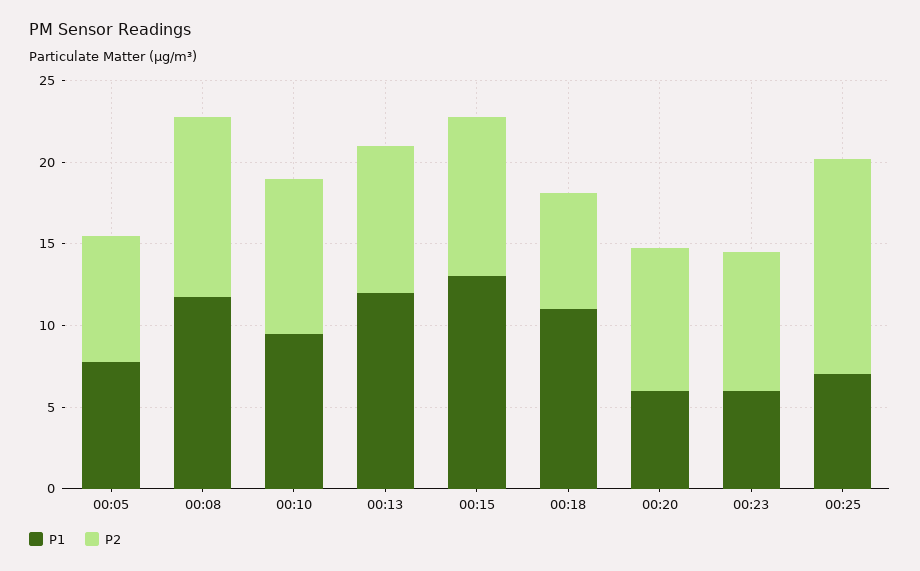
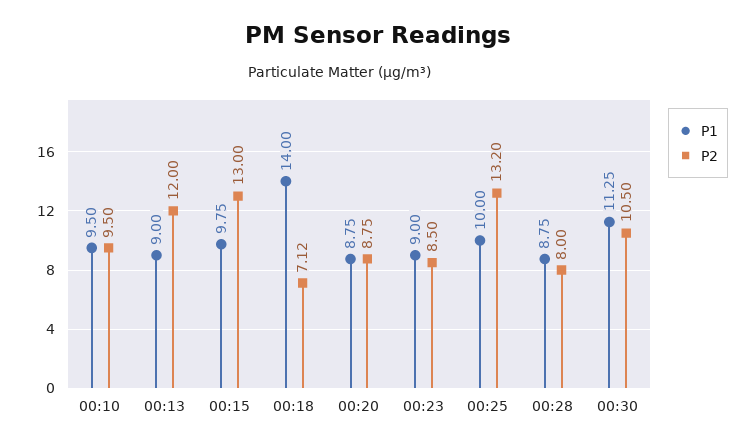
P1, 00:05: 8 -> none
P2, 00:05: 8 -> none
P1, 00:08: 12 -> none
P2, 00:08: 11 -> none
P1, 00:13: 12 -> 9
P2, 00:13: 9 -> 12
P1, 00:15: 13 -> 9.75
P2, 00:15: 10 -> 13
P1, 00:18: 11 -> 14
P1, 00:20: 6 -> 8.75
P1, 00:23: 6 -> 9
P1, 00:25: 7 -> 10
P1, 00:28: none -> 8.75
P2, 00:28: none -> 8
P1, 00:30: none -> 11.25
P2, 00:30: none -> 10.5

